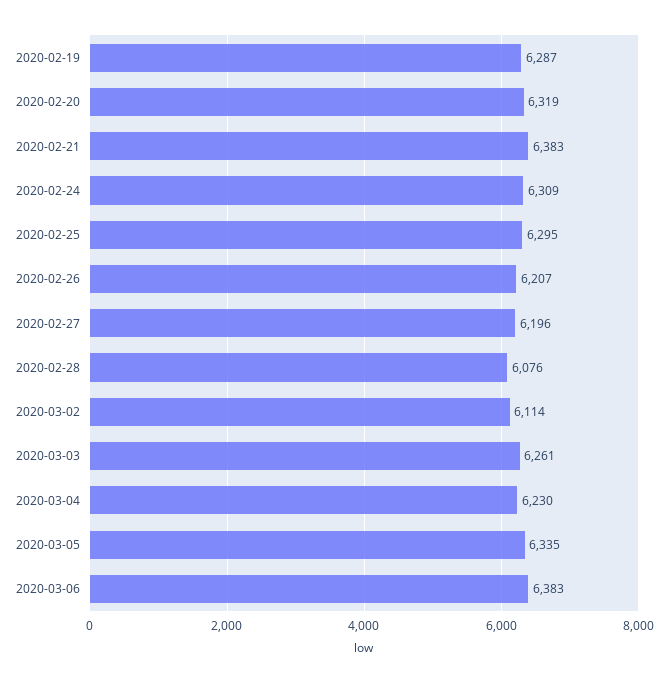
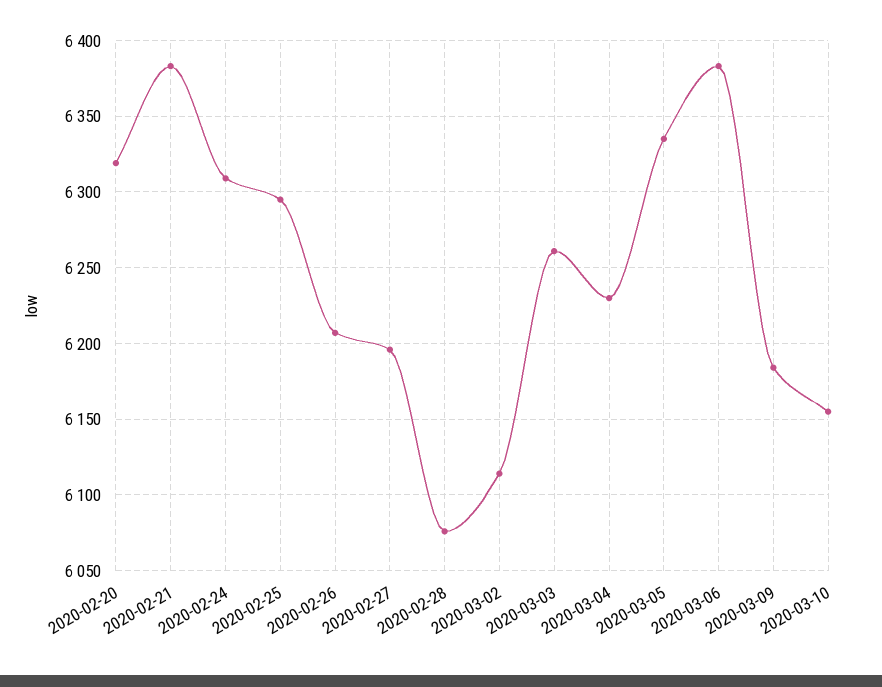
2020-02-19: 6287 -> none
2020-03-09: none -> 6185
2020-03-10: none -> 6155

